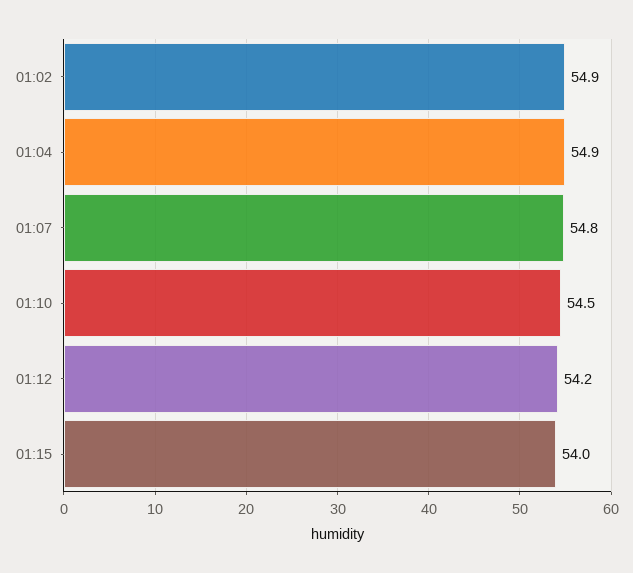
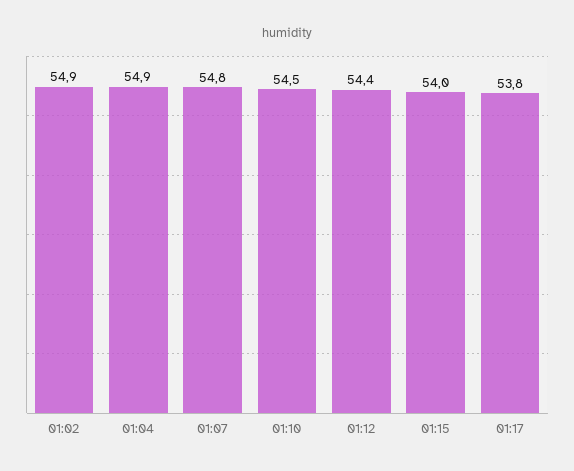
01:12: 54.2 -> 54.4
01:17: none -> 53.8

